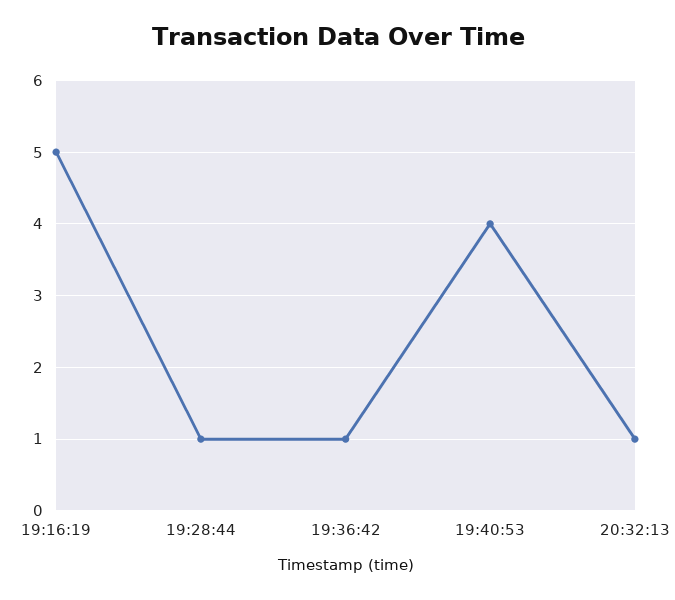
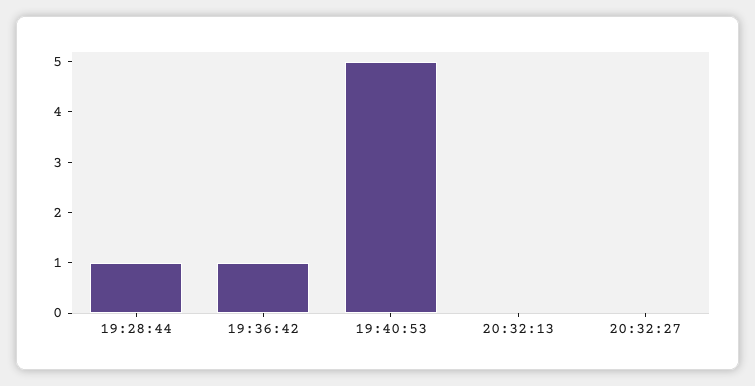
19:16:19: 5 -> none
19:40:53: 4 -> 5
20:32:13: 1 -> 0
20:32:27: none -> 0

